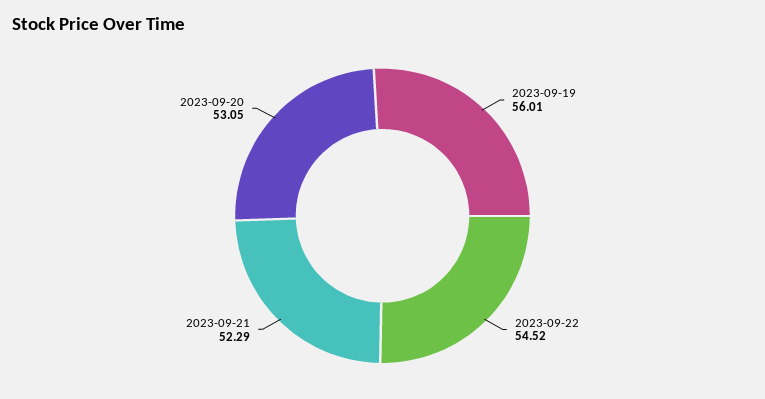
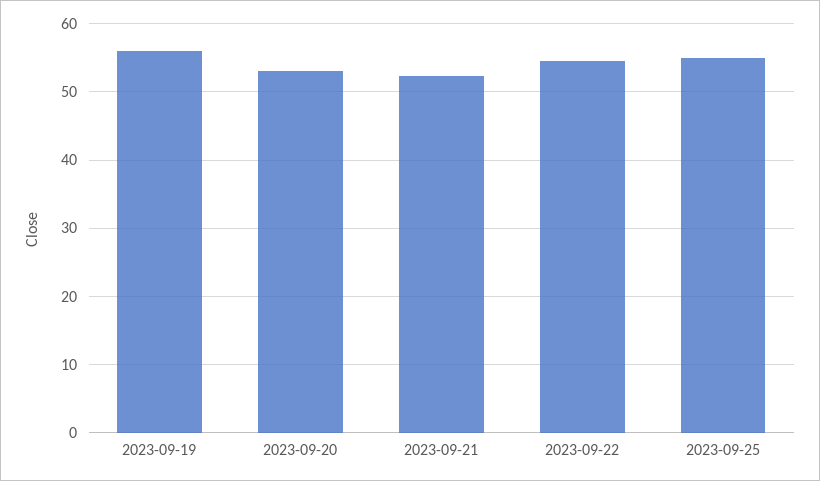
2023-09-25: none -> 55

